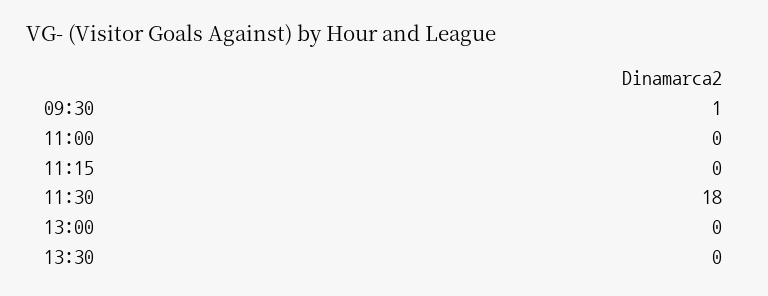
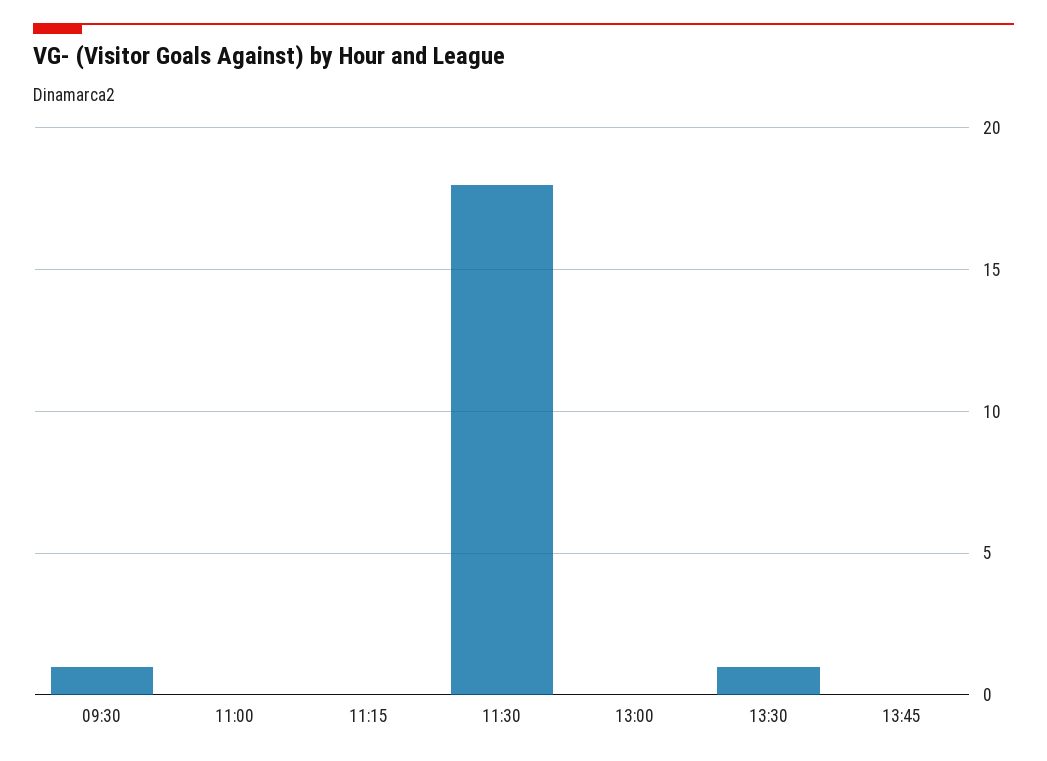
13:30: 0 -> 1
13:45: none -> 0

